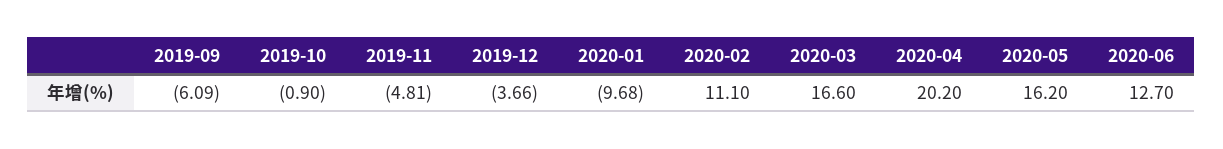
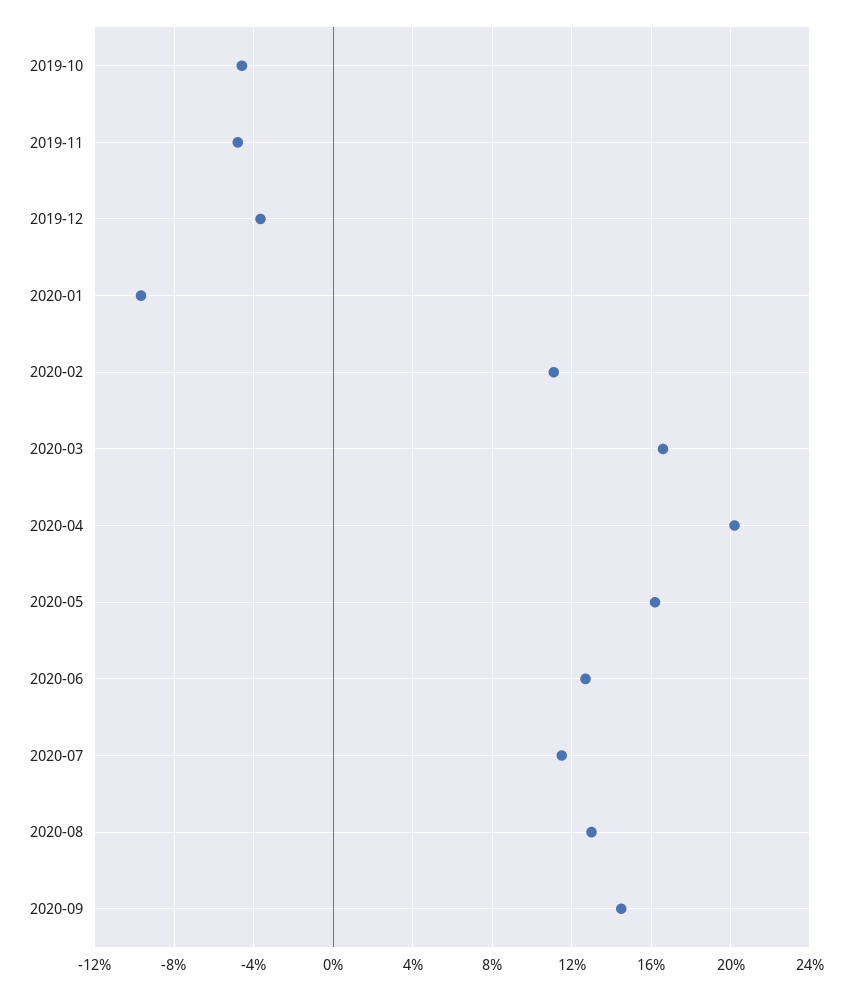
2019-09: -6.09 -> none
2019-10: -0.9 -> -4.5
2020-07: none -> 11.5
2020-08: none -> 13
2020-09: none -> 14.5

